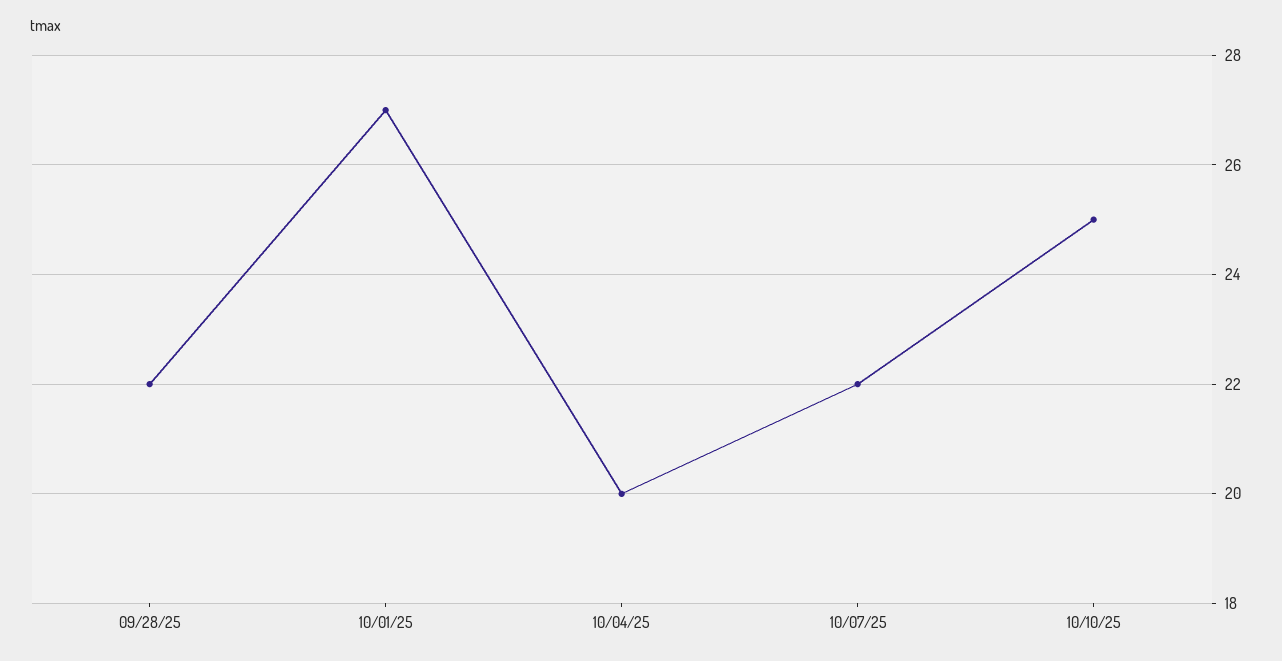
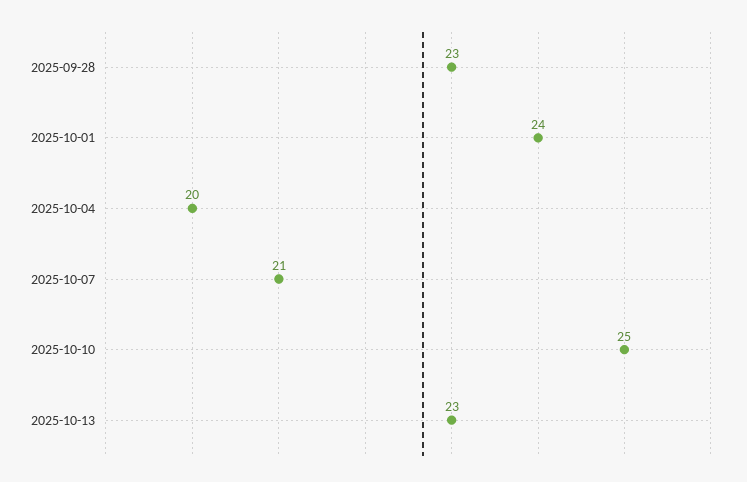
09/28/25: 22 -> 23
10/01/25: 27 -> 24
10/07/25: 22 -> 21
2025-10-13: none -> 23

